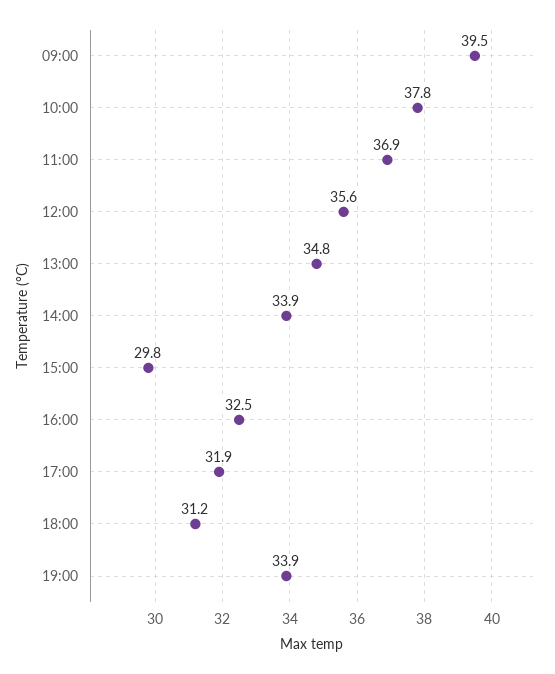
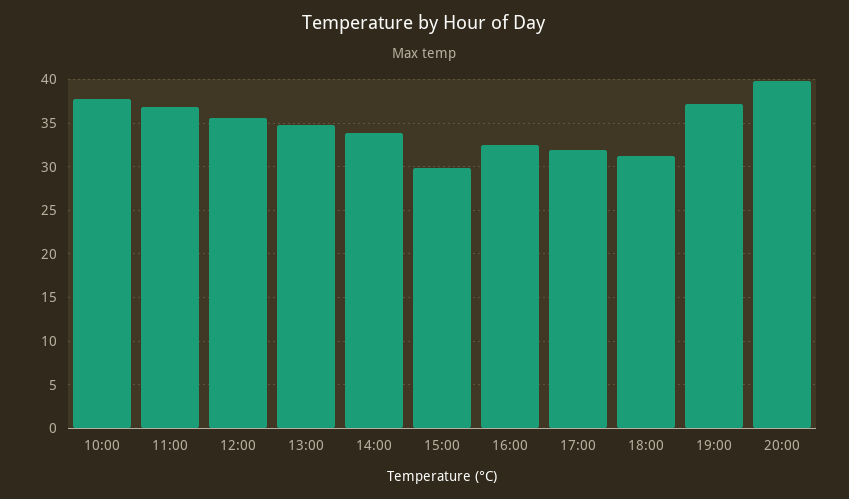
09:00: 39.5 -> none
19:00: 33.9 -> 37
20:00: none -> 40

